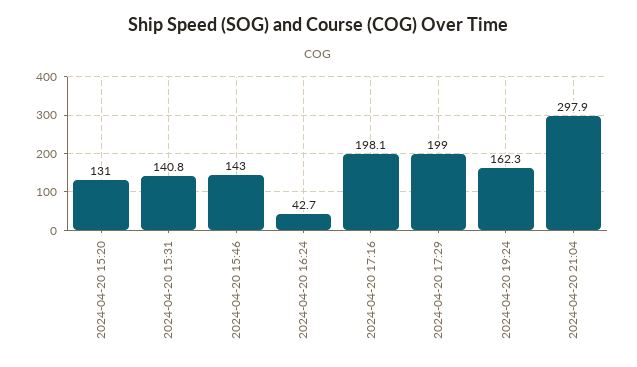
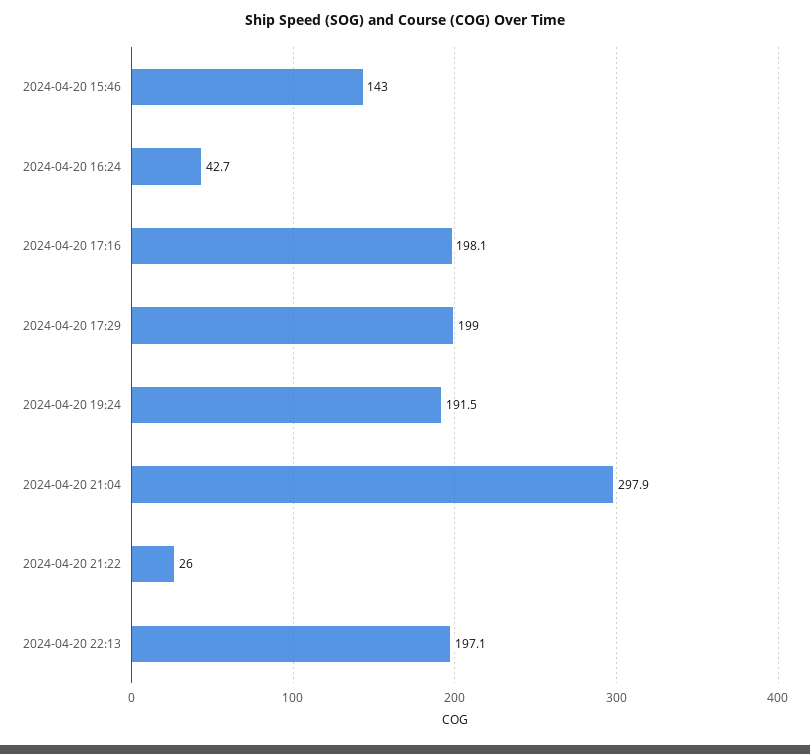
2024-04-20 15:20: 131 -> none
2024-04-20 15:31: 140.8 -> none
2024-04-20 19:24: 162.3 -> 191.5
2024-04-20 21:22: none -> 26
2024-04-20 22:13: none -> 197.1

